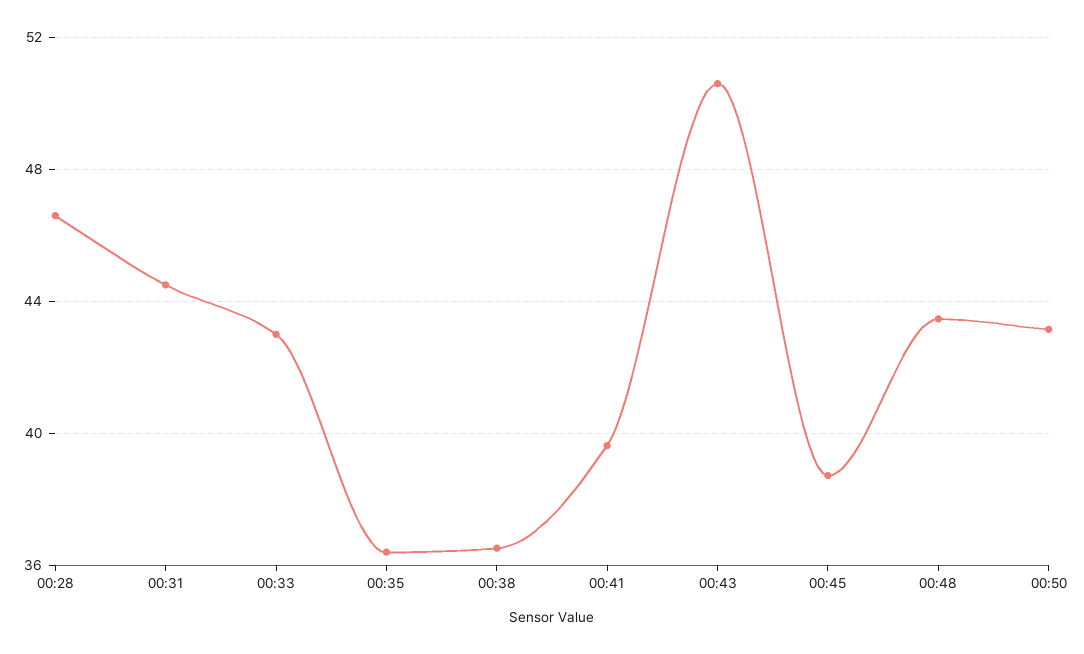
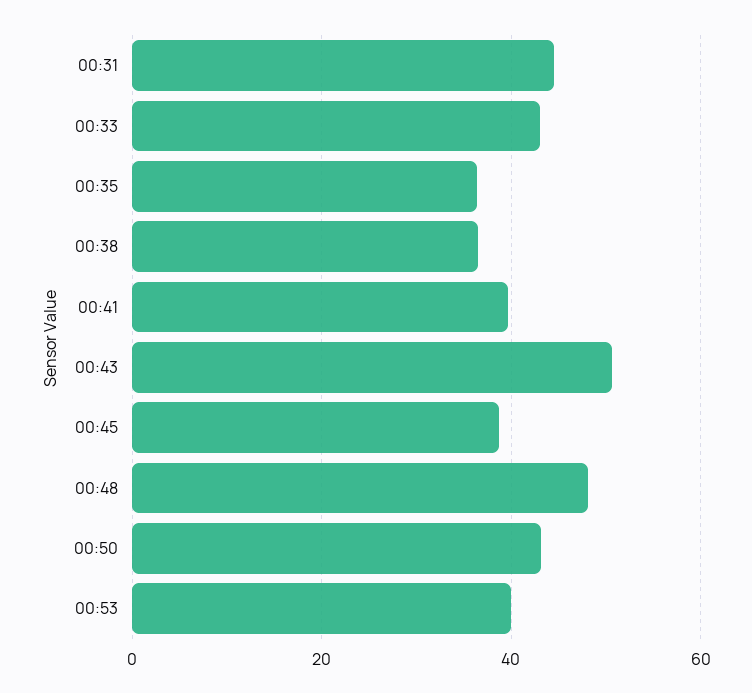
00:28: 46.5 -> none
00:48: 43.5 -> 48
00:53: none -> 40

